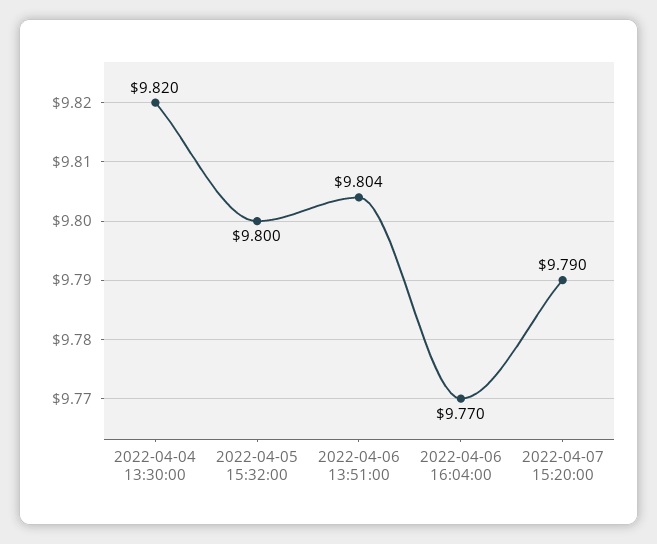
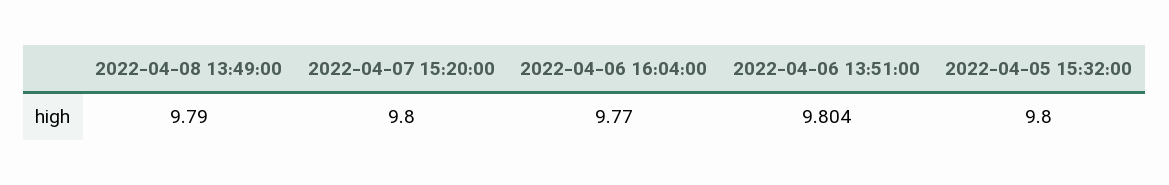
2022-04-04 13:30:00: 9.82 -> none
2022-04-07 15:20:00: 9.79 -> 9.8
2022-04-08 13:49:00: none -> 9.79

